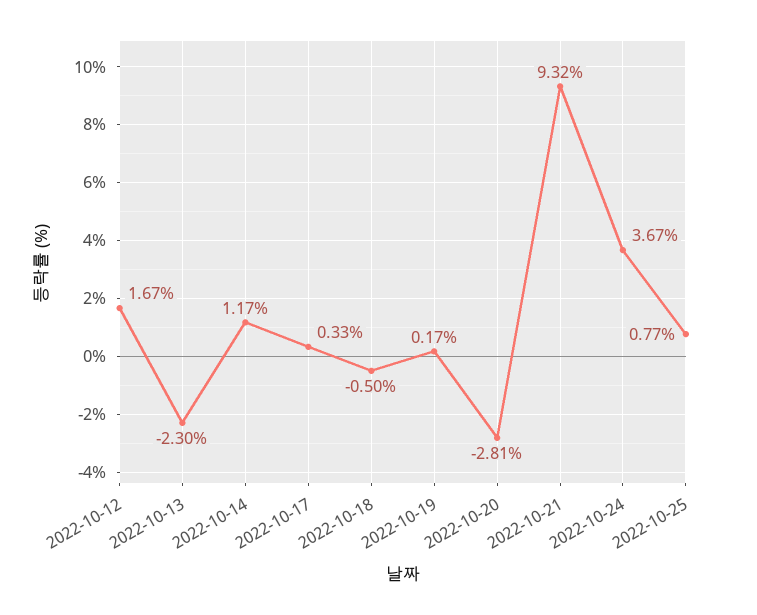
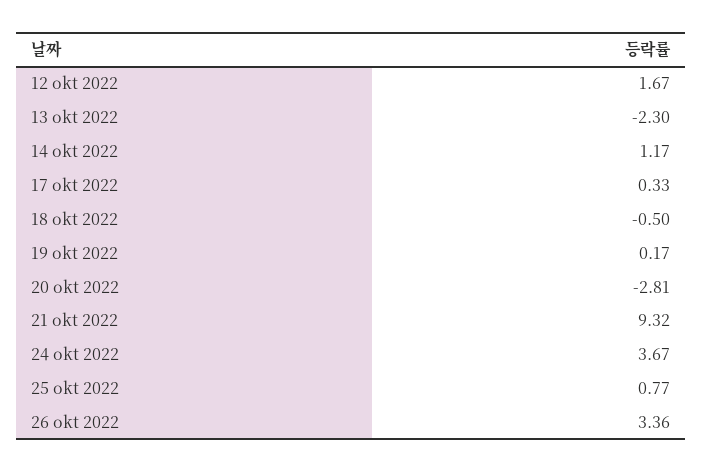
26 okt 2022: none -> 3.36

